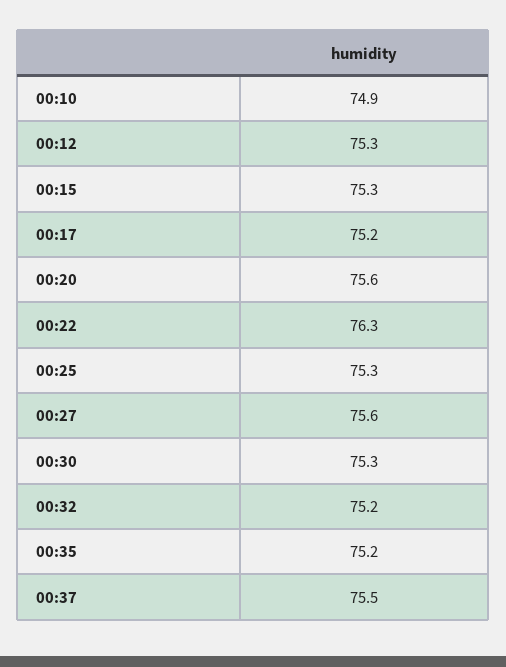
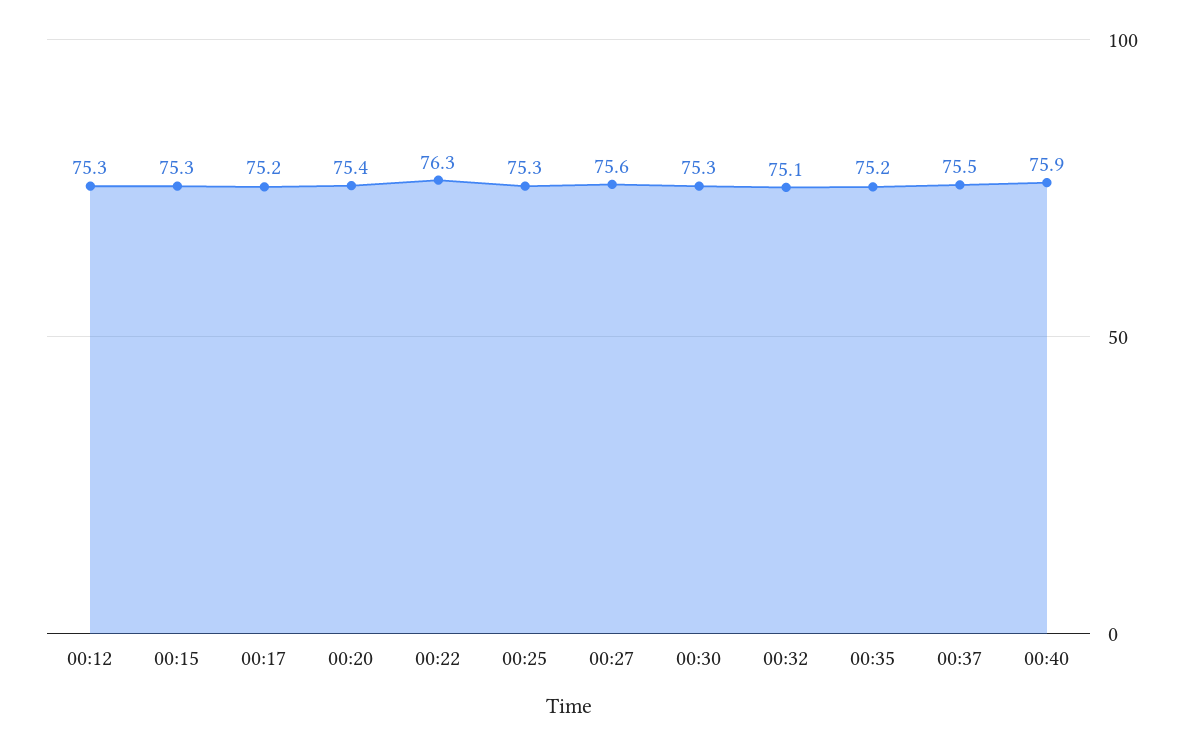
00:10: 74.9 -> none
00:20: 75.6 -> 75.4
00:32: 75.2 -> 75.1
00:40: none -> 75.9

